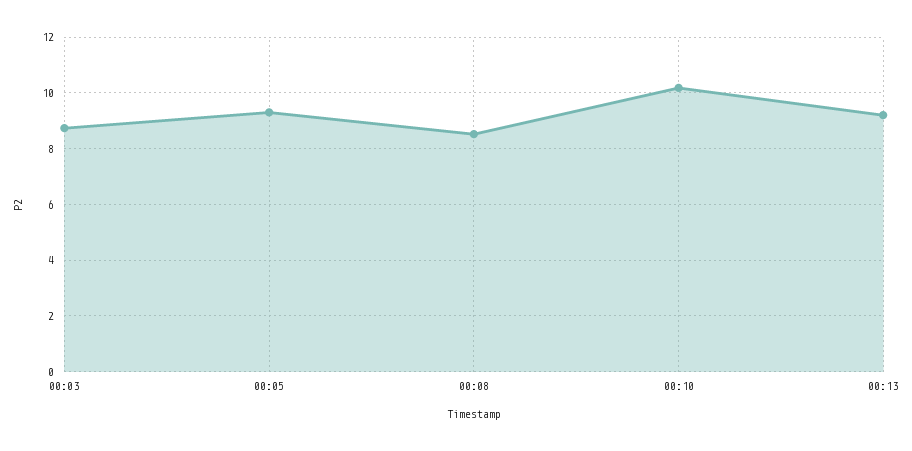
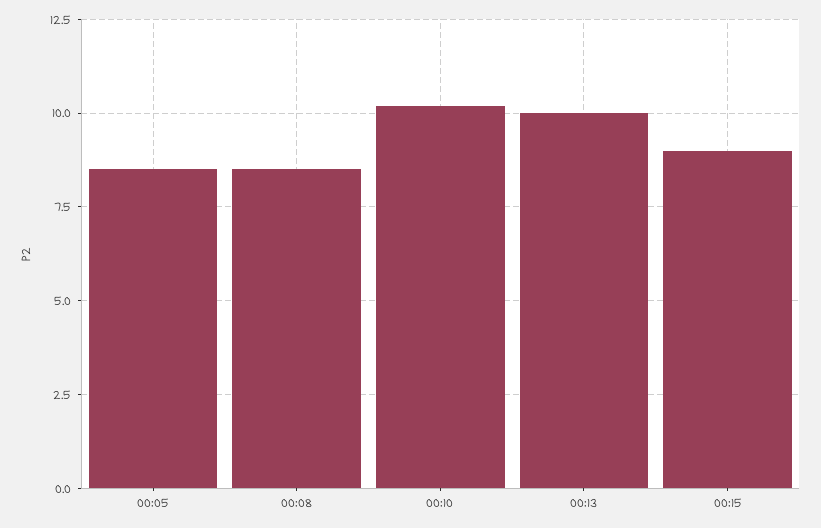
00:03: 8.75 -> none
00:05: 9.25 -> 8.5
00:13: 9.25 -> 10
00:15: none -> 9

